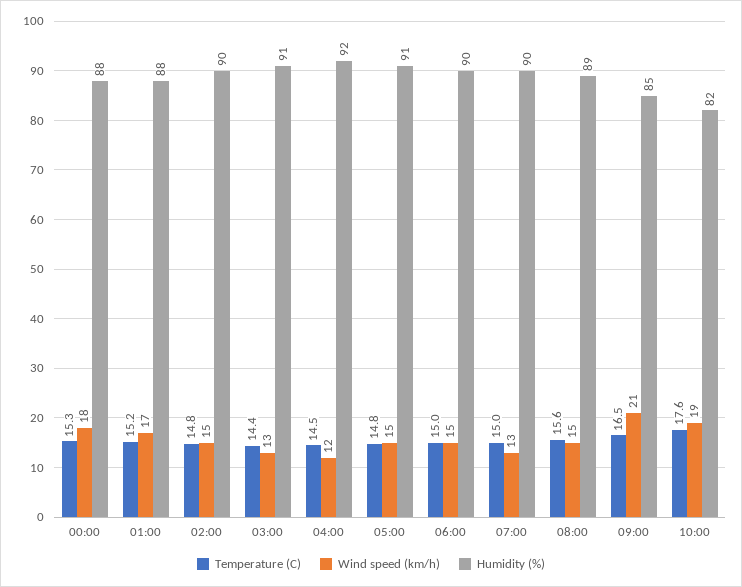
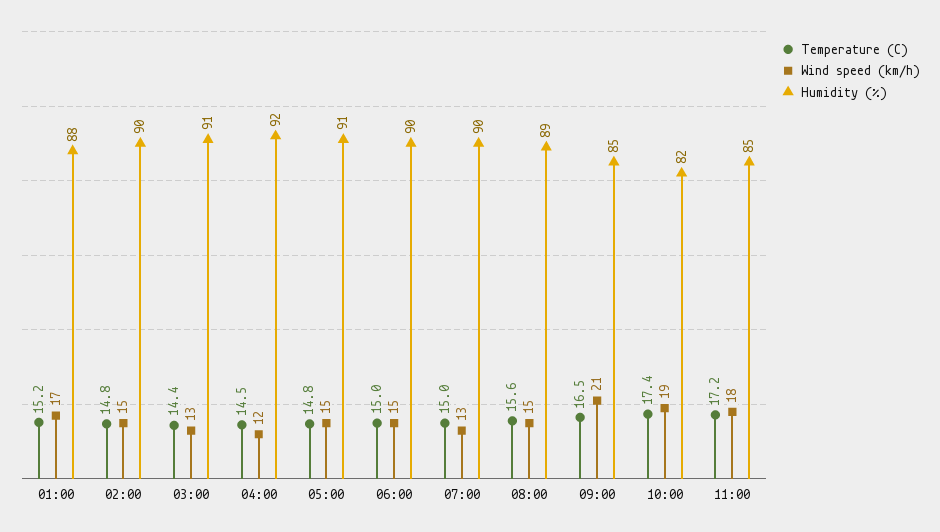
Temperature (C), 00:00: 15.3 -> none
Wind speed (km/h), 00:00: 18 -> none
Humidity (%), 00:00: 88 -> none
Temperature (C), 10:00: 17.6 -> 17.4
Temperature (C), 11:00: none -> 17.2
Wind speed (km/h), 11:00: none -> 18
Humidity (%), 11:00: none -> 85

